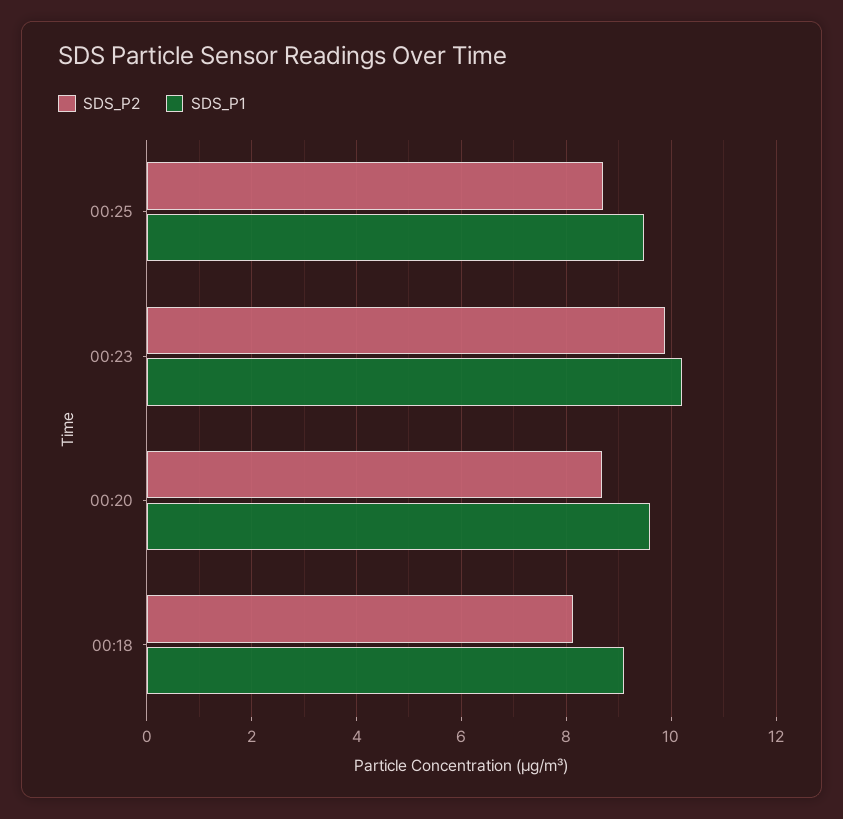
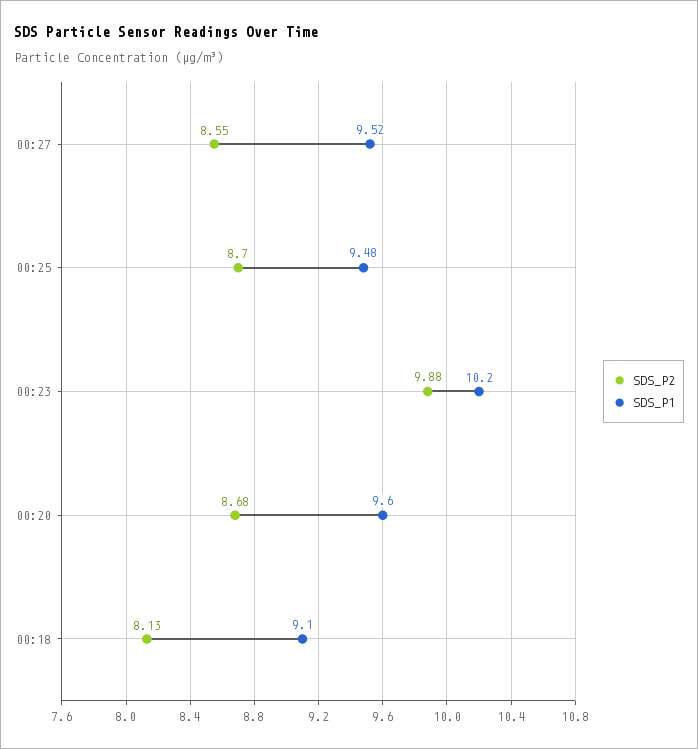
SDS_P2, 00:27: none -> 8.55
SDS_P1, 00:27: none -> 9.52

